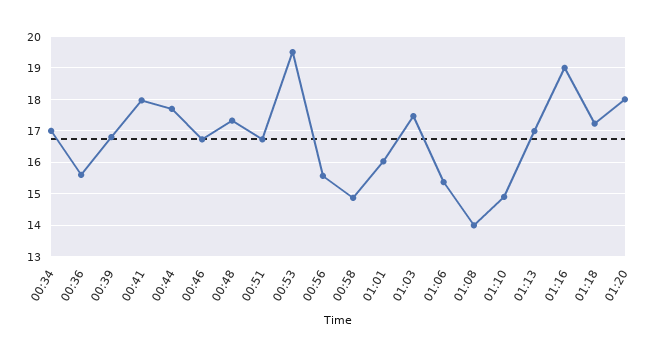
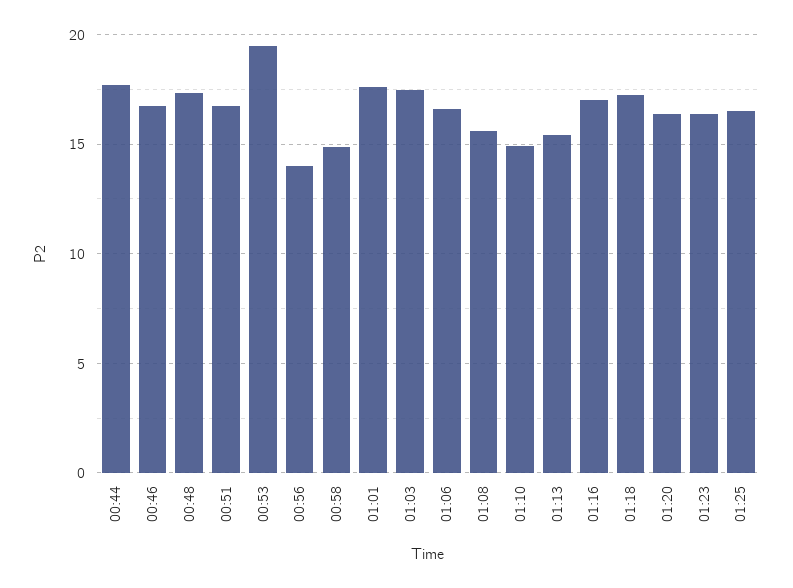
00:34: 17 -> none
00:36: 15.6 -> none
00:39: 16.8 -> none
00:41: 18 -> none
00:56: 15.6 -> 14
01:01: 16 -> 17.5
01:06: 15.4 -> 16.5
01:08: 14 -> 15.5
01:13: 17 -> 15.5
01:16: 19 -> 17
01:20: 18 -> 16.5
01:23: none -> 16.5
01:25: none -> 16.5

